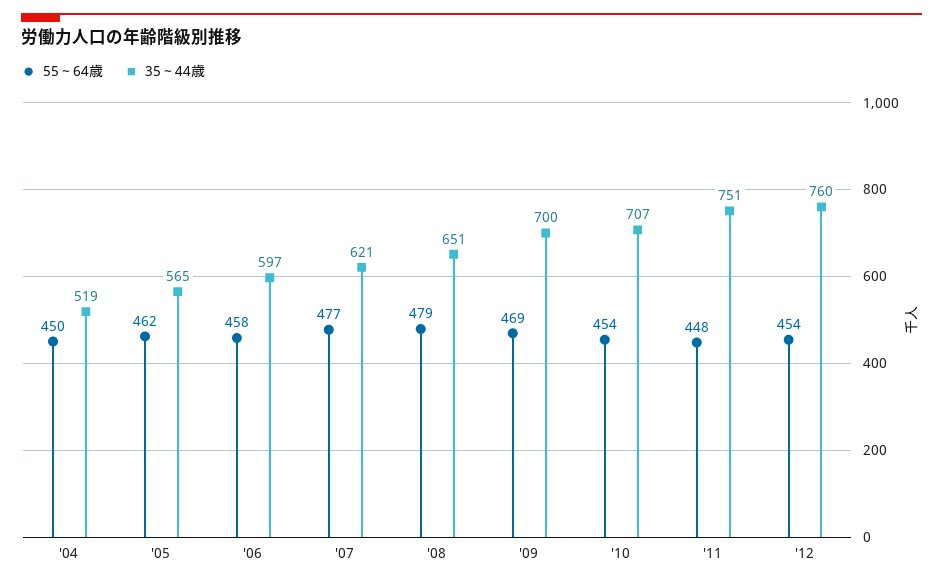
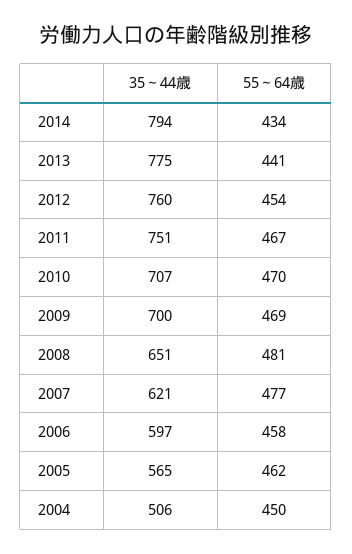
35～44歳, '04: 519 -> 506
55～64歳, '08: 479 -> 481
55～64歳, '10: 454 -> 470
55～64歳, '11: 448 -> 467
35～44歳, 2014: none -> 794
55～64歳, 2014: none -> 434
35～44歳, 2013: none -> 775
55～64歳, 2013: none -> 441

